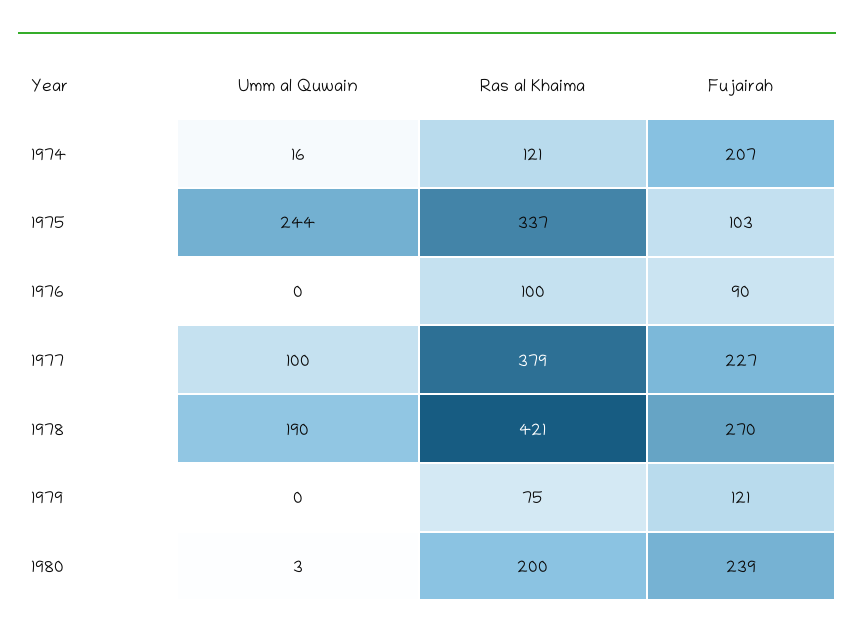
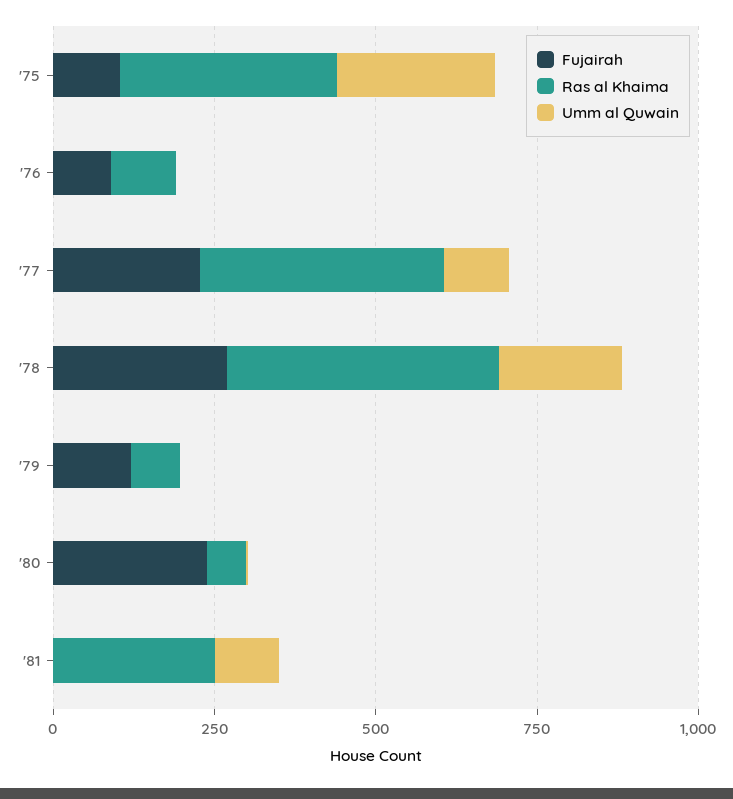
Umm al Quwain, 1974: 16 -> none
Ras al Khaima, 1974: 121 -> none
Fujairah, 1974: 207 -> none
Ras al Khaima, 1980: 200 -> 50
Fujairah, '81: none -> 0
Ras al Khaima, '81: none -> 250
Umm al Quwain, '81: none -> 100

